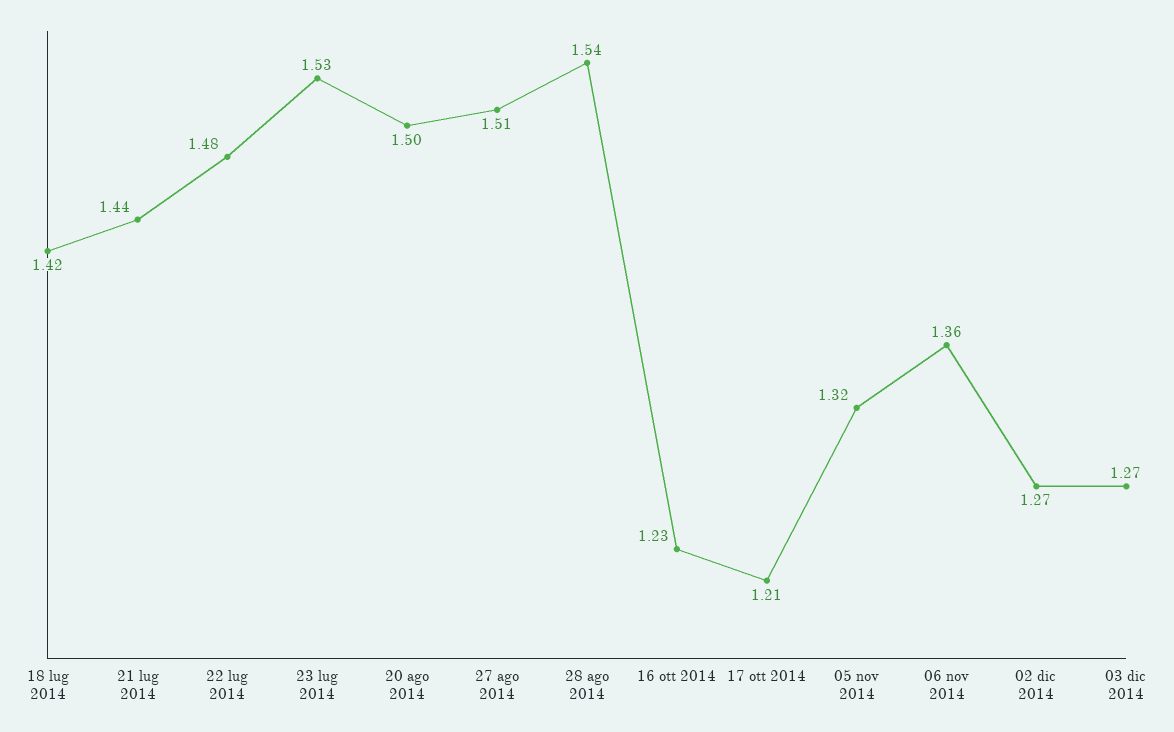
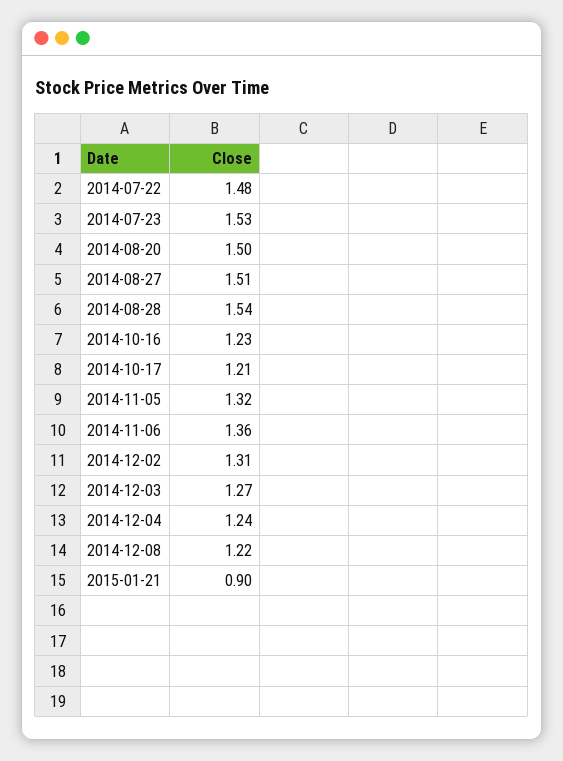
18 lug 2014: 1.42 -> none
21 lug 2014: 1.44 -> none
02 dic 2014: 1.27 -> 1.31
2014-12-04: none -> 1.24
2014-12-08: none -> 1.22
2015-01-21: none -> 0.9

